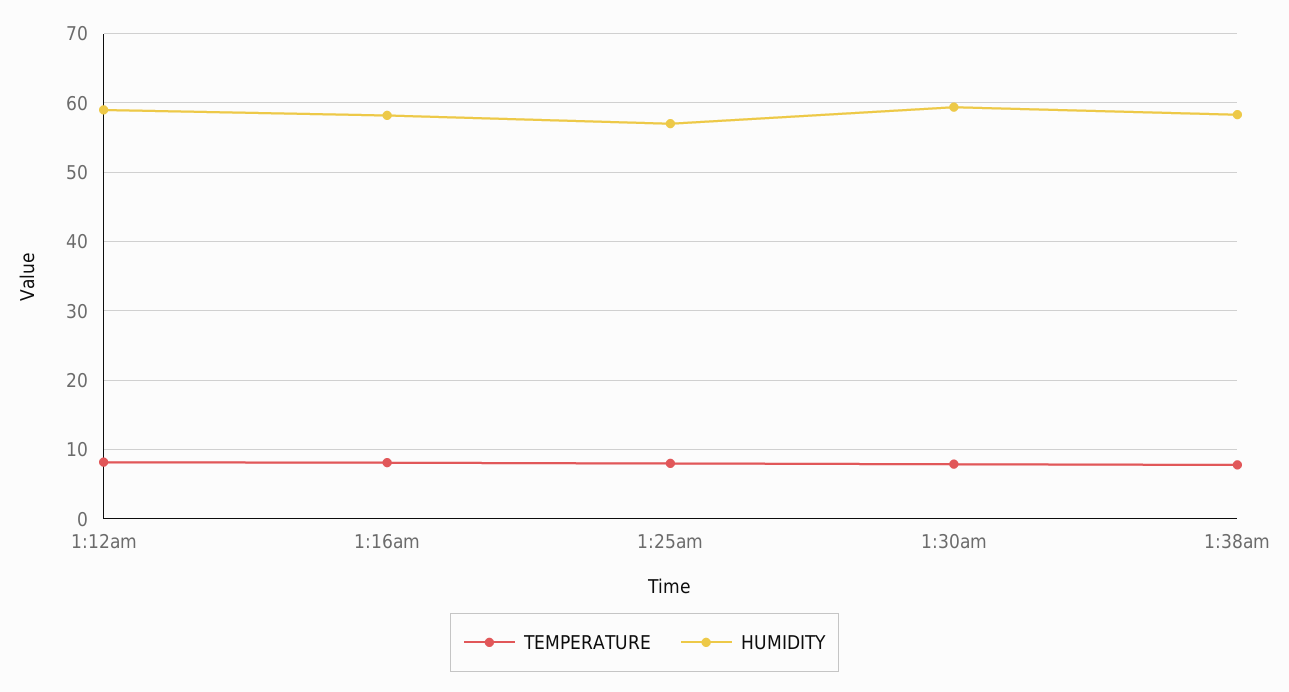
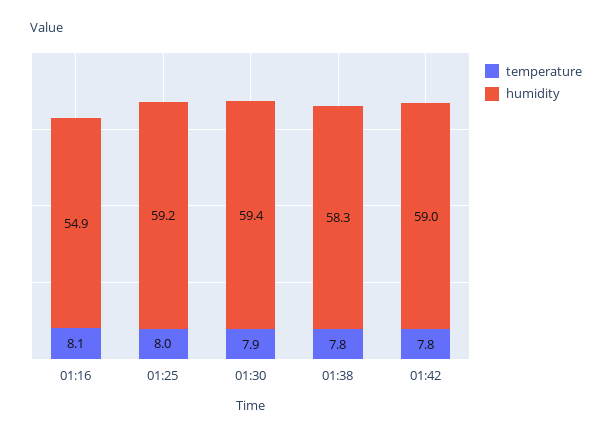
TEMPERATURE, 1:12am: 8 -> none
HUMIDITY, 1:12am: 59 -> none
HUMIDITY, 1:16am: 58 -> 54.9
HUMIDITY, 1:25am: 57 -> 59.2
TEMPERATURE, 01:42: none -> 7.8
HUMIDITY, 01:42: none -> 59

